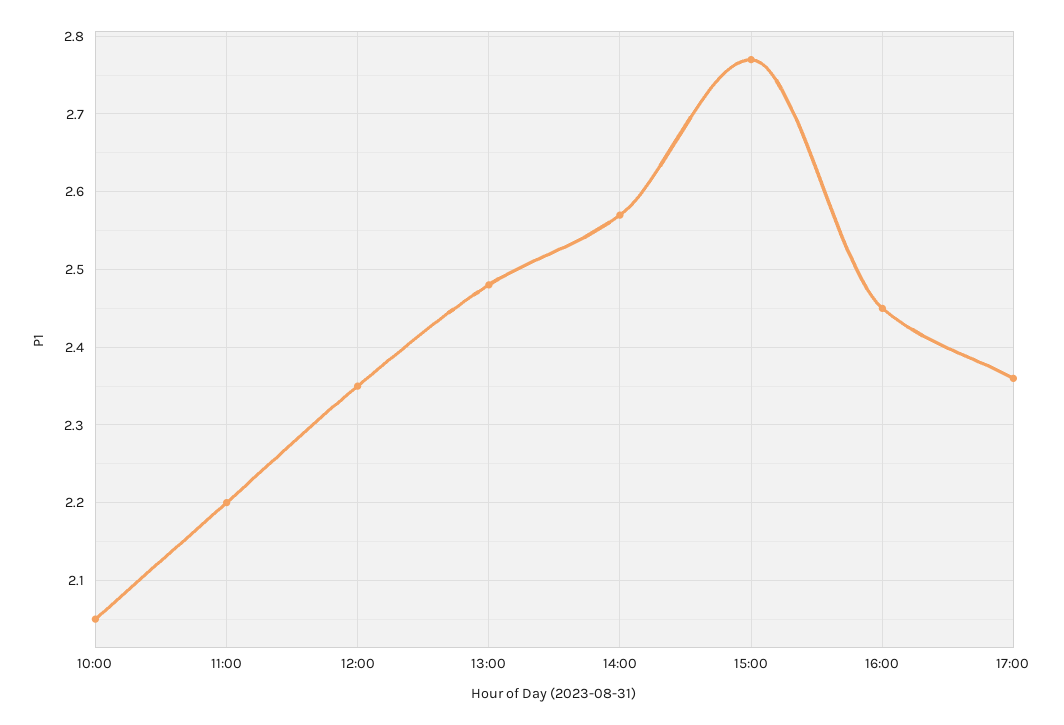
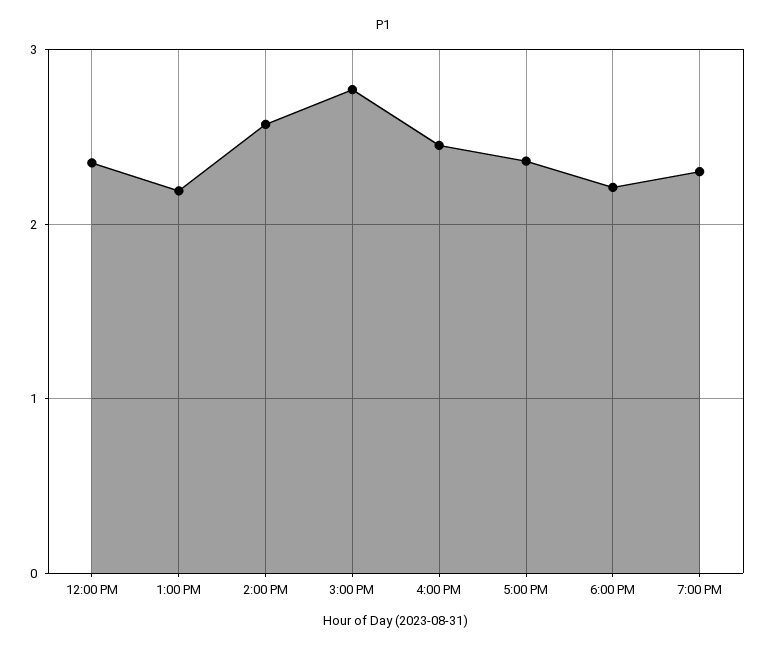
10:00: 2.05 -> none
11:00: 2.2 -> none
13:00: 2.48 -> 2.2
6:00 PM: none -> 2.2
7:00 PM: none -> 2.3

